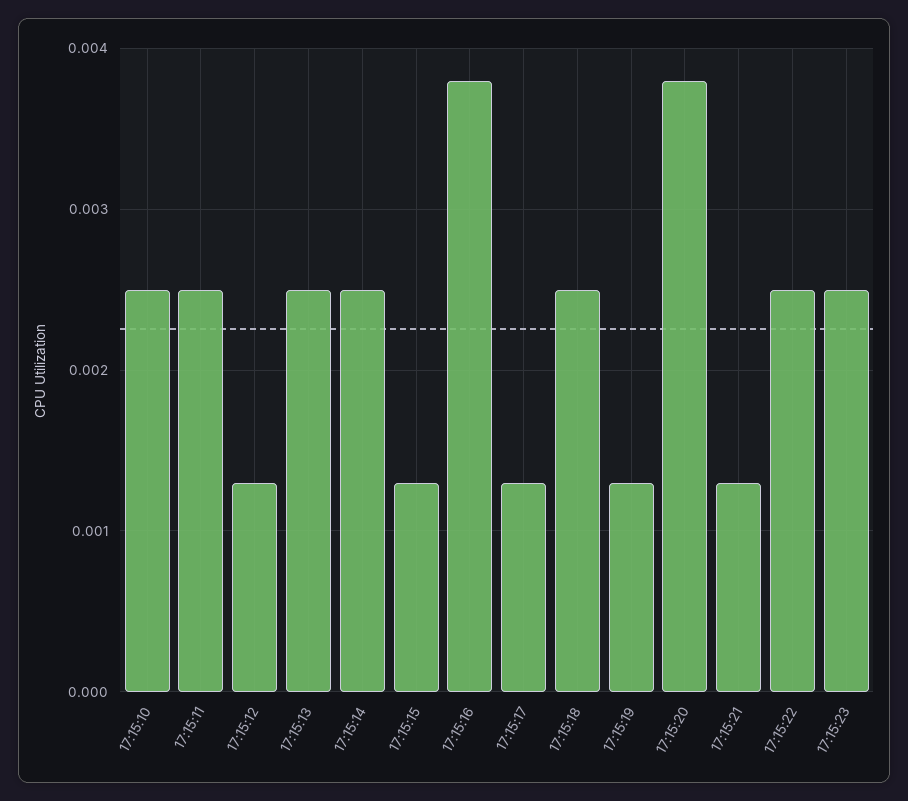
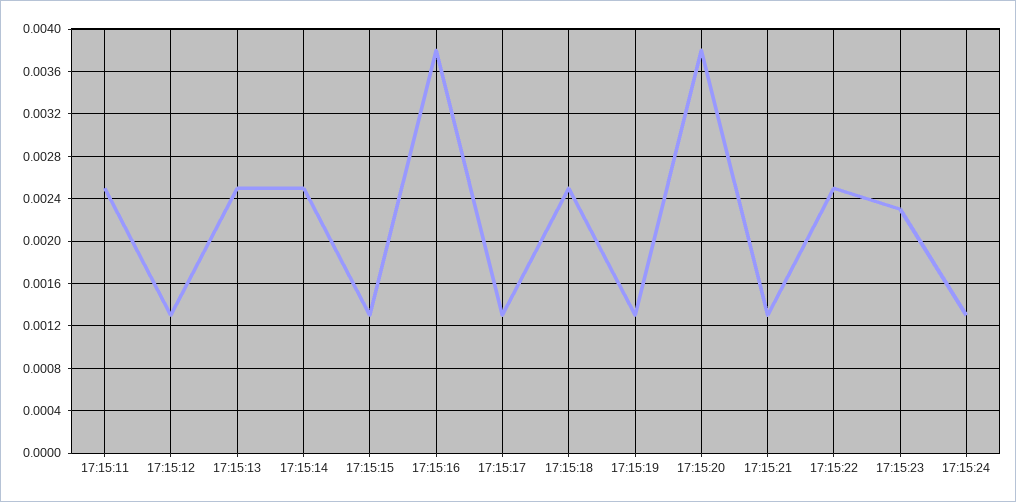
17:15:10: 0.0025 -> none
17:15:23: 0.0025 -> 0.0023
17:15:24: none -> 0.0013

